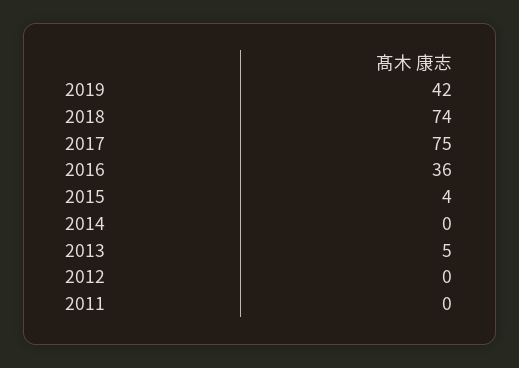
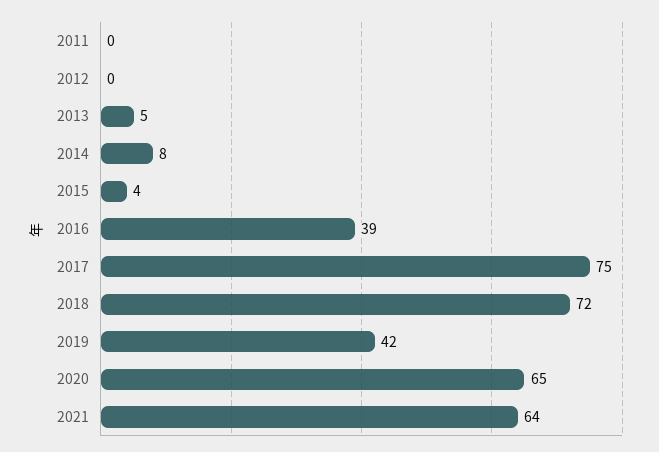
2018: 74 -> 72
2016: 36 -> 39
2014: 0 -> 8
2020: none -> 65
2021: none -> 64

